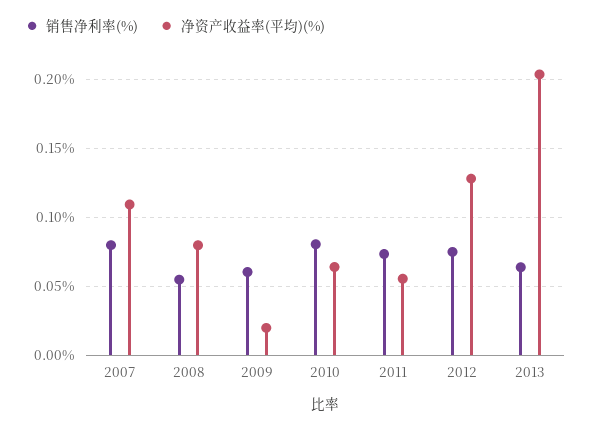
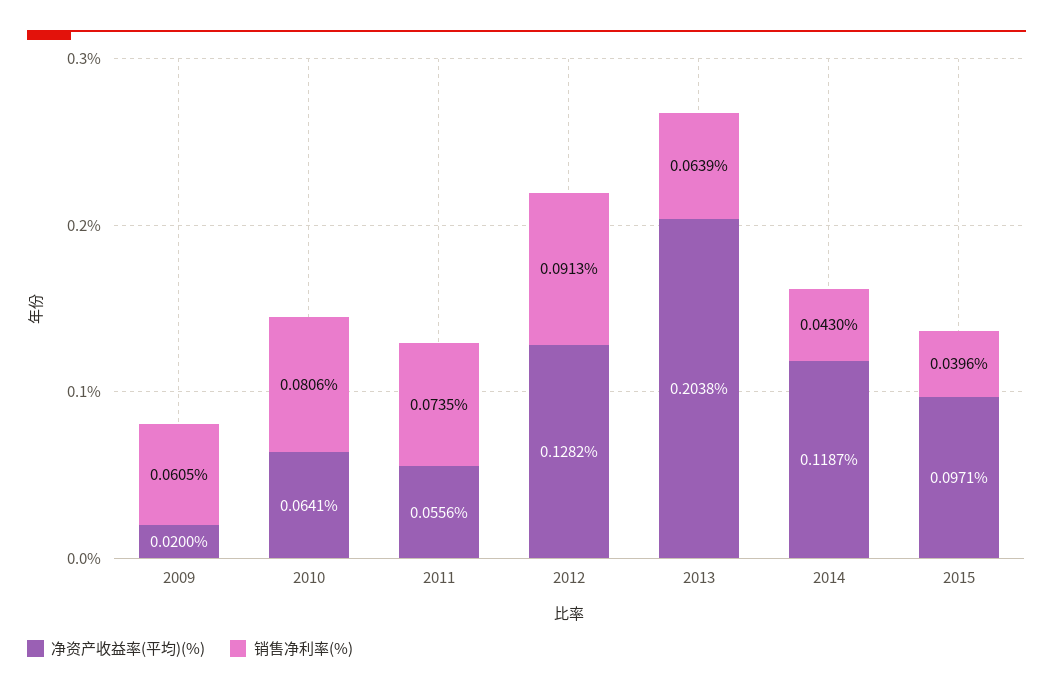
销售净利率(%), 2007: 0.08 -> none
净资产收益率(平均)(%), 2007: 0.11 -> none
销售净利率(%), 2008: 0.055 -> none
净资产收益率(平均)(%), 2008: 0.08 -> none
销售净利率(%), 2012: 0.075 -> 0.0913
净资产收益率(平均)(%), 2014: none -> 0.1187
销售净利率(%), 2014: none -> 0.043
净资产收益率(平均)(%), 2015: none -> 0.0971
销售净利率(%), 2015: none -> 0.0396

